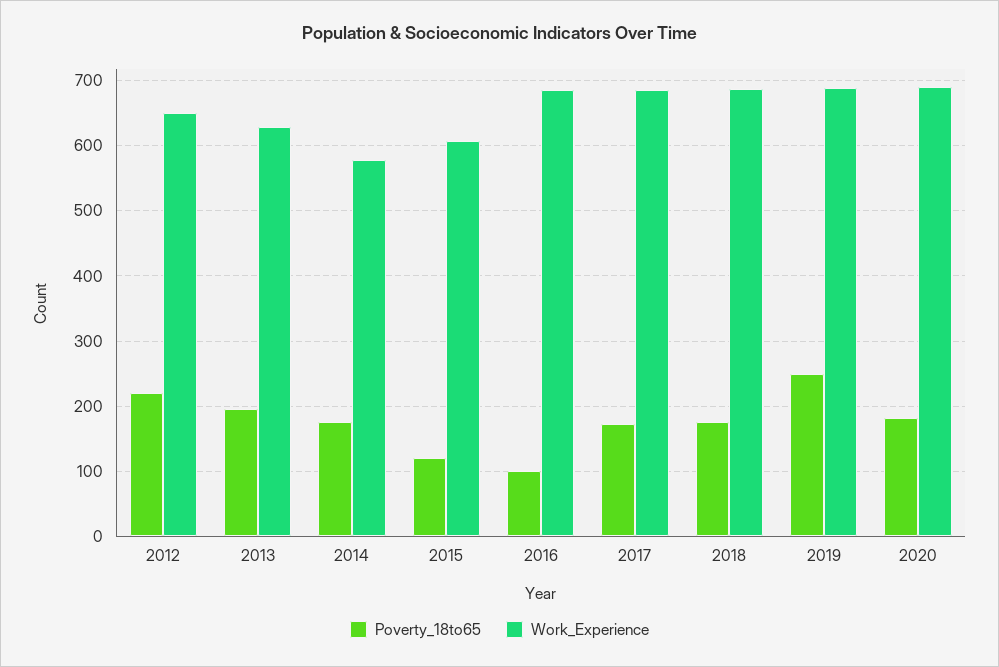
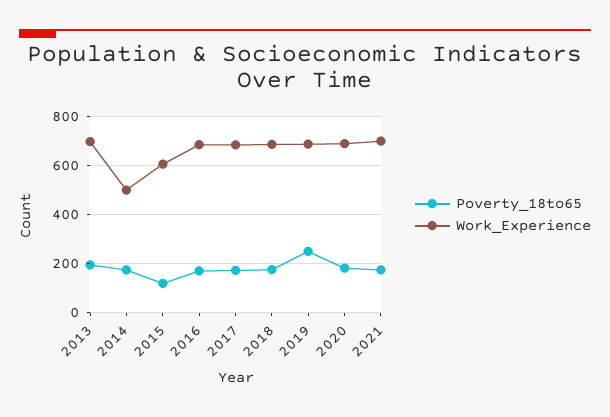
Poverty_18to65, 2012: 220 -> none
Work_Experience, 2012: 650 -> none
Work_Experience, 2013: 630 -> 700
Work_Experience, 2014: 580 -> 500
Poverty_18to65, 2016: 100 -> 175
Poverty_18to65, 2021: none -> 175
Work_Experience, 2021: none -> 700

